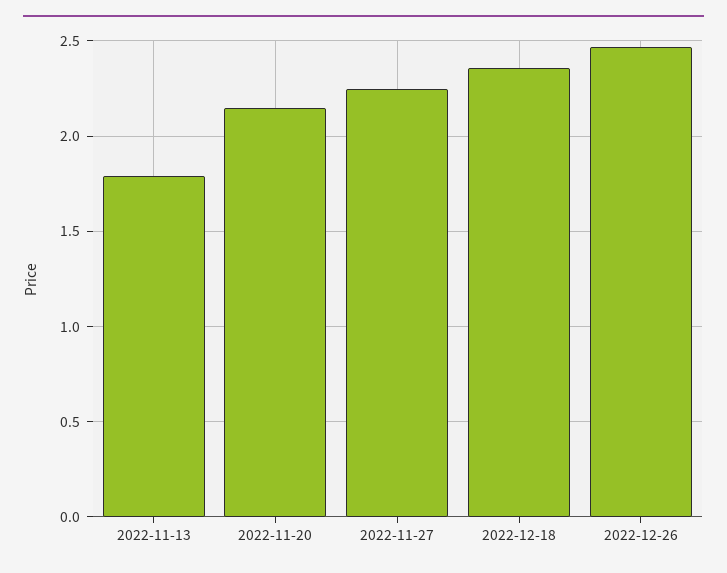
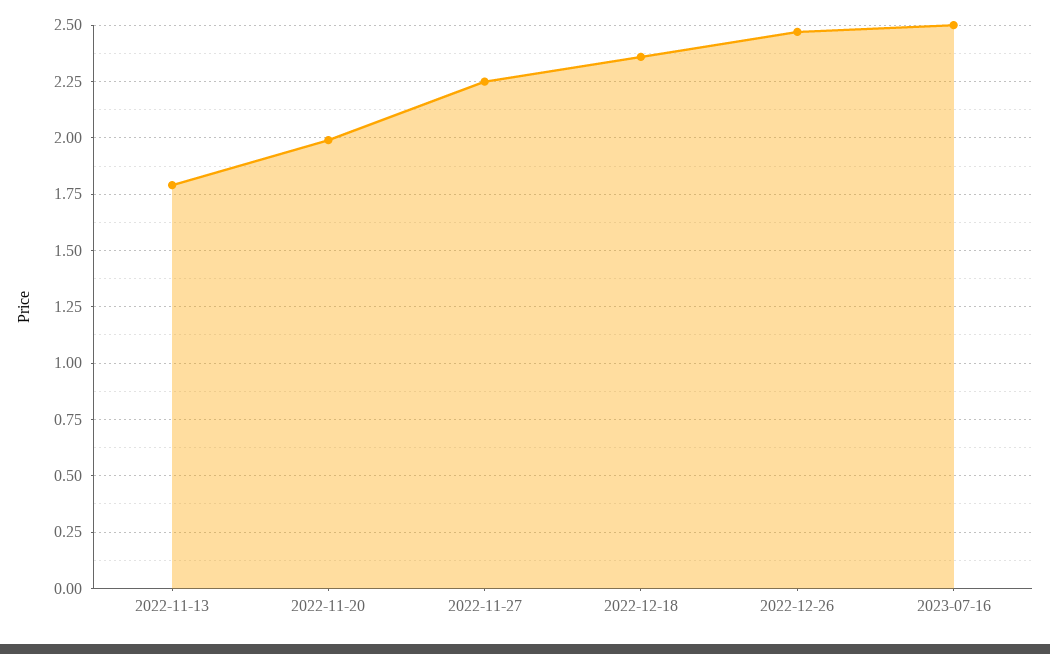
2022-11-20: 2.15 -> 2
2023-07-16: none -> 2.5

